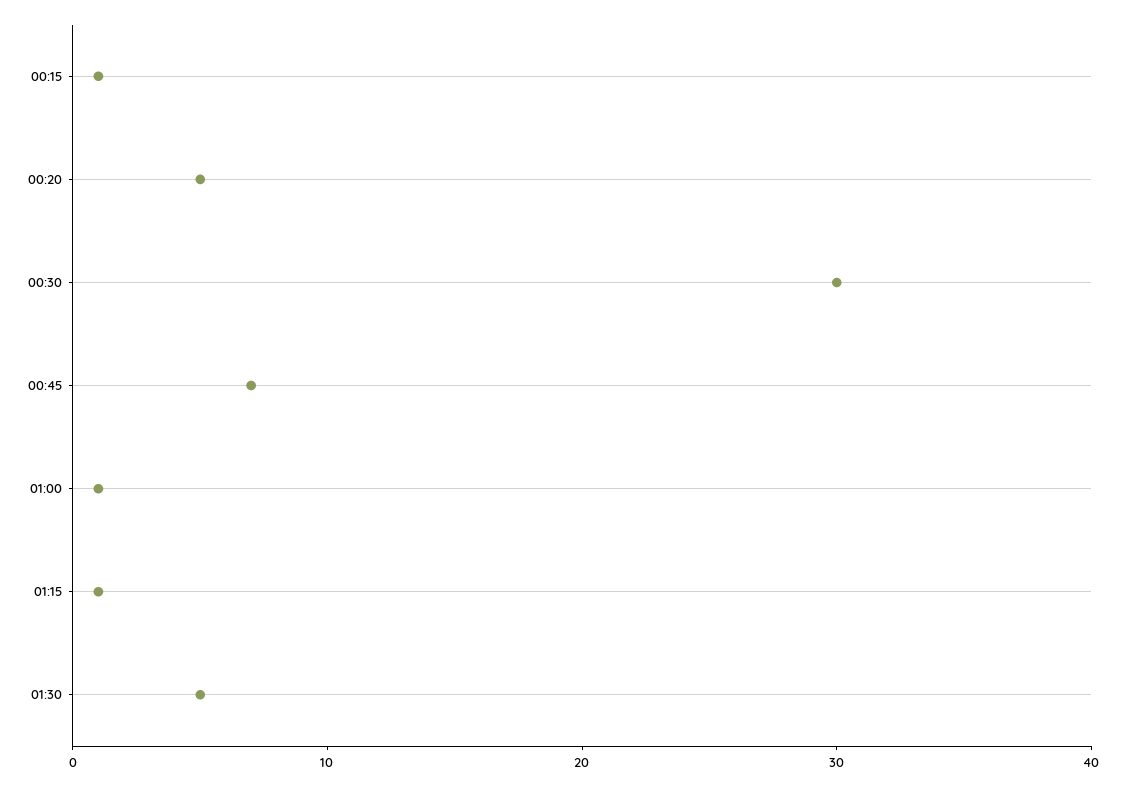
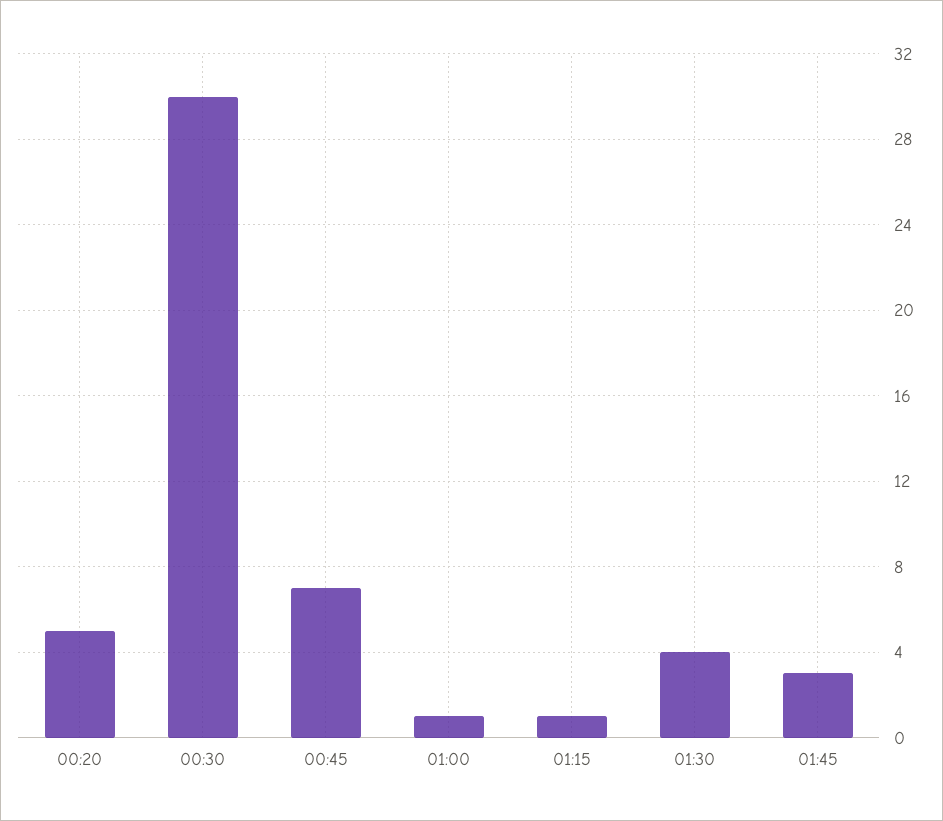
00:15: 1 -> none
01:30: 5 -> 4
01:45: none -> 3

